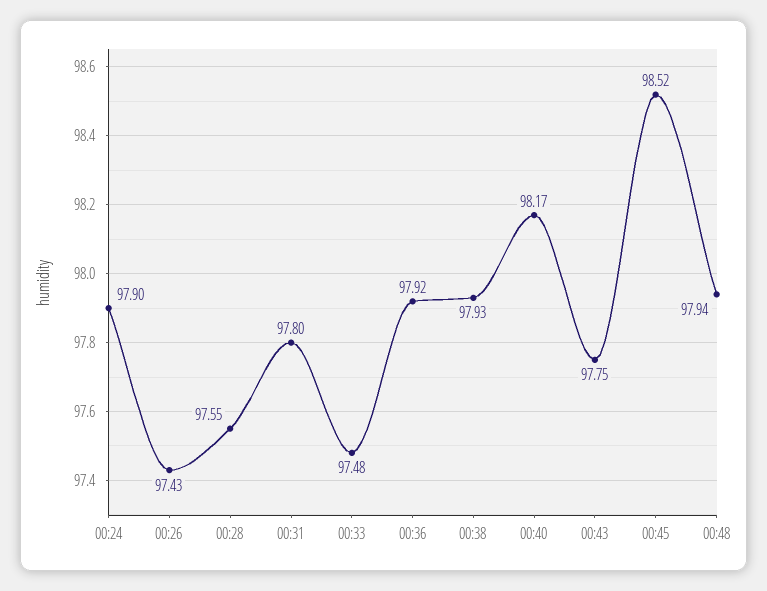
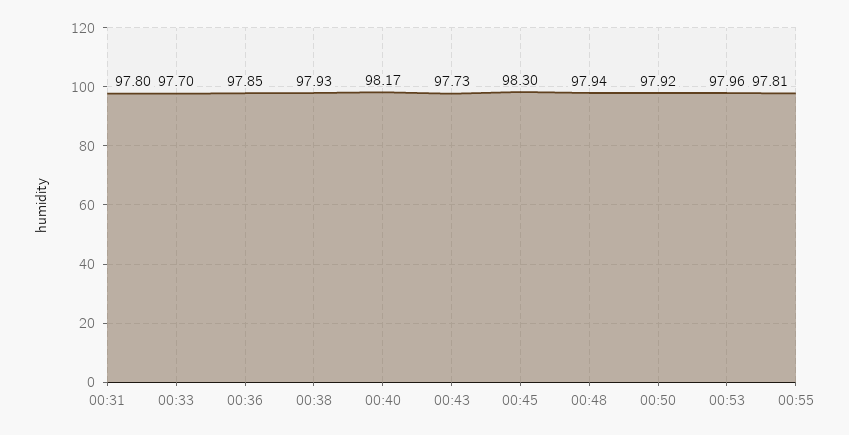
00:24: 97.9 -> none
00:26: 97.43 -> none
00:28: 97.55 -> none
00:33: 97.48 -> 97.7
00:36: 97.92 -> 97.85
00:43: 97.75 -> 97.73
00:45: 98.52 -> 98.3
00:50: none -> 97.92
00:53: none -> 97.96
00:55: none -> 97.81

